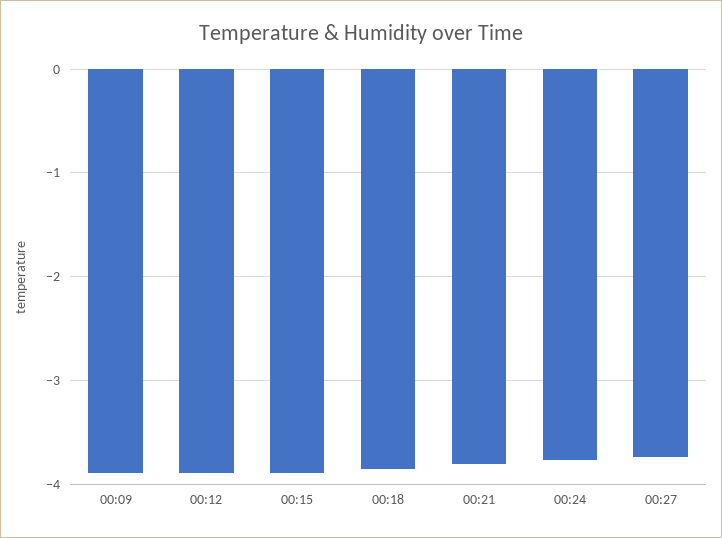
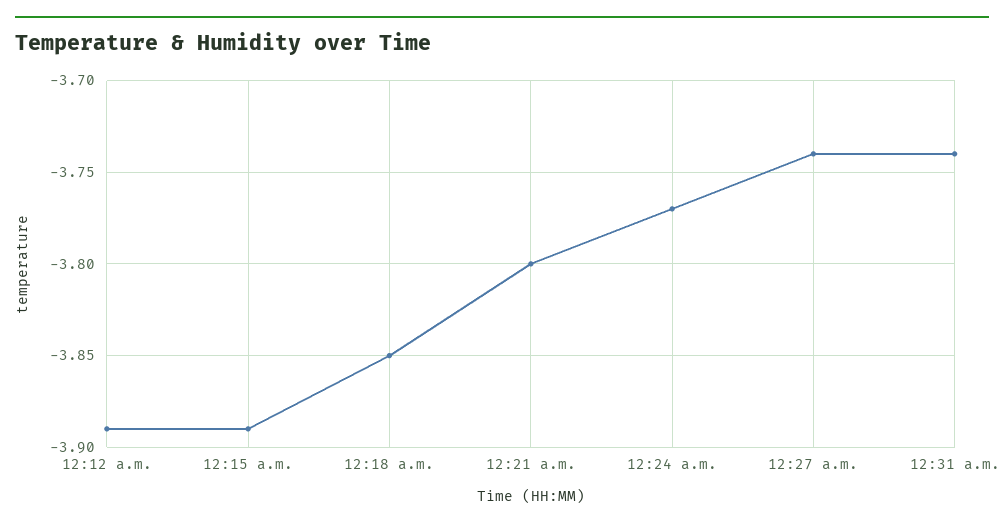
00:09: -3.9 -> none
12:31 a.m.: none -> -3.74

